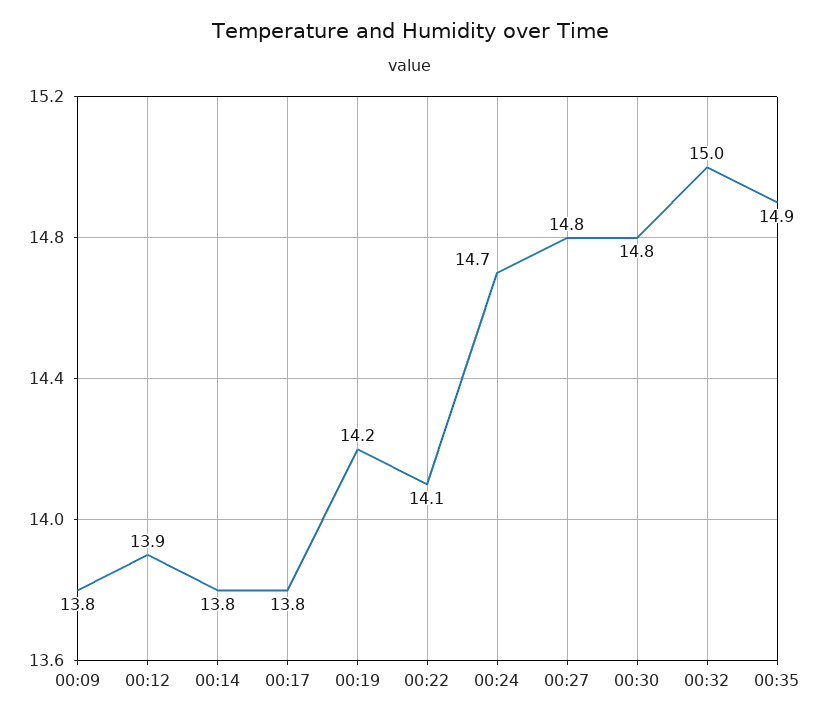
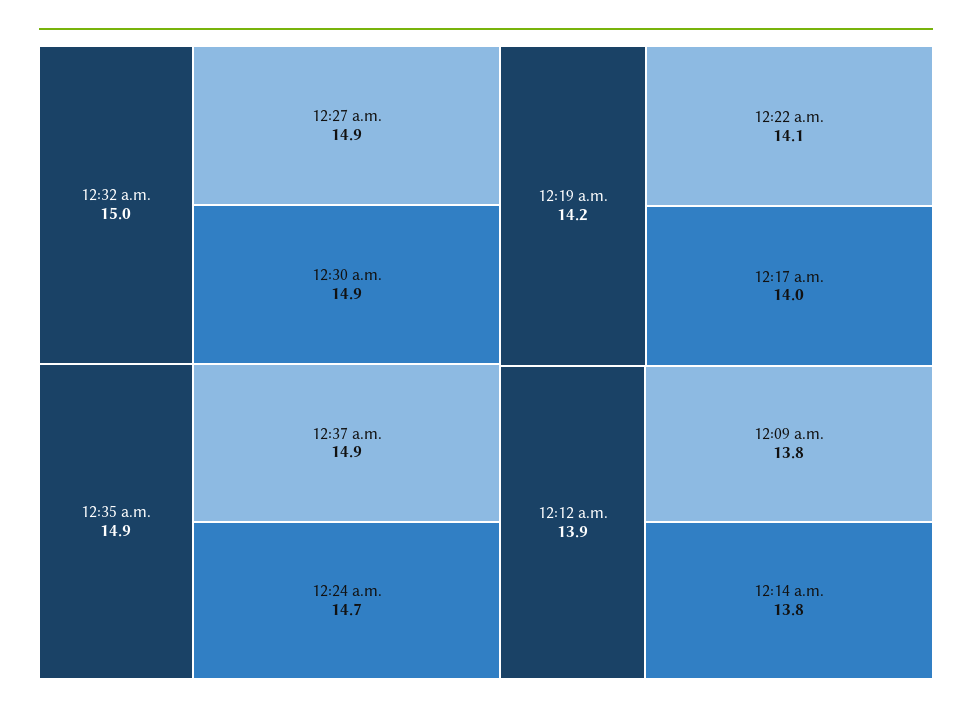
00:17: 13.8 -> 14
00:27: 14.8 -> 14.9
00:30: 14.8 -> 14.9
12:37 a.m.: none -> 14.9

